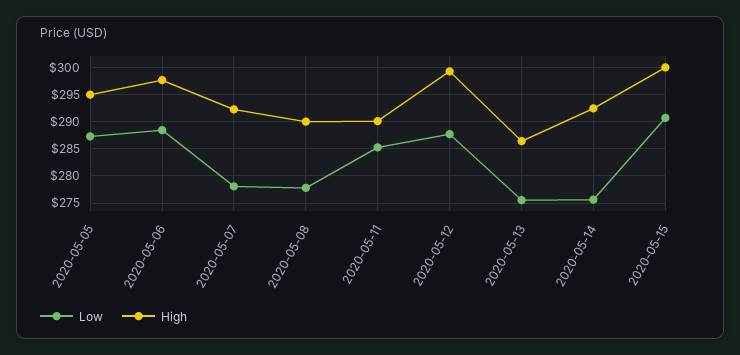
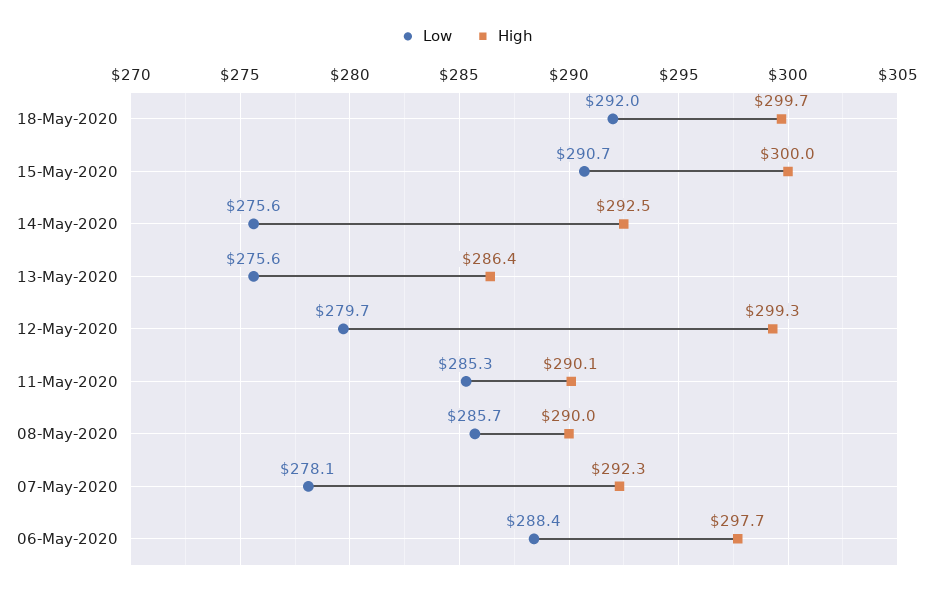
Low, 2020-05-05: 287.5 -> none
High, 2020-05-05: 295 -> none
Low, 2020-05-08: 277.5 -> 285.7
Low, 2020-05-12: 287.5 -> 279.7
Low, 18-May-2020: none -> 292
High, 18-May-2020: none -> 299.7

